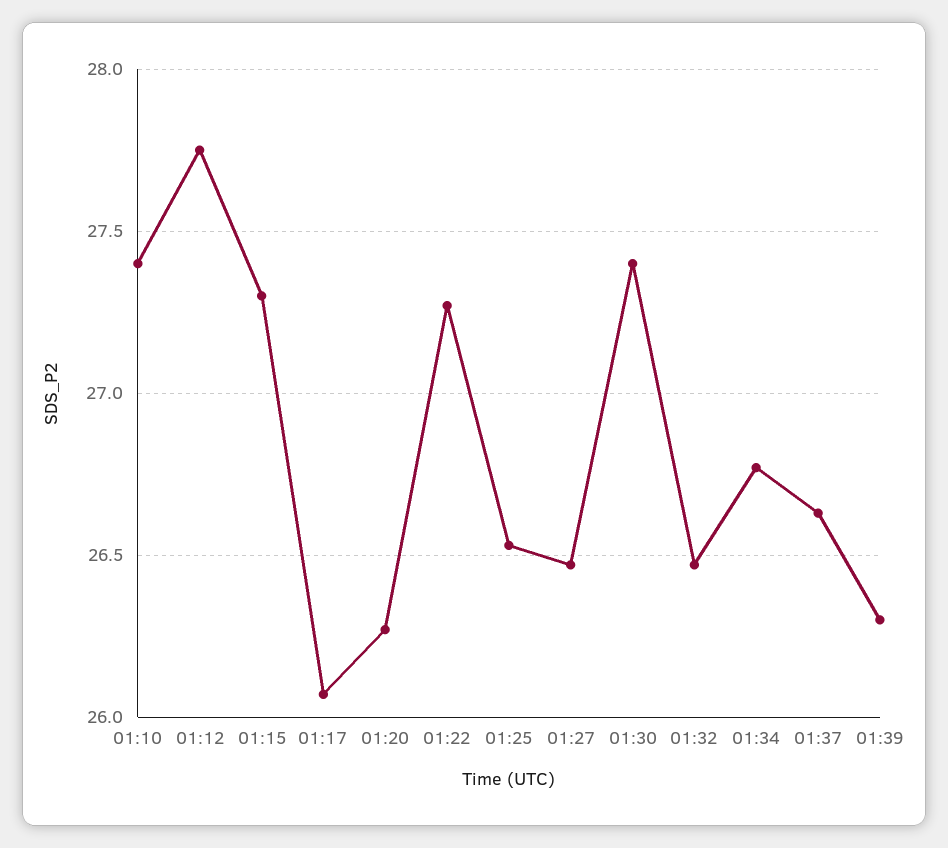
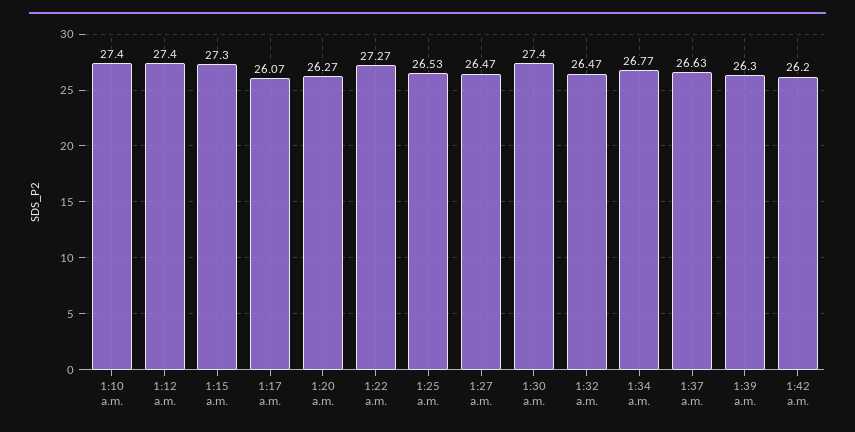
01:12: 27.75 -> 27.4
1:42 a.m.: none -> 26.2

